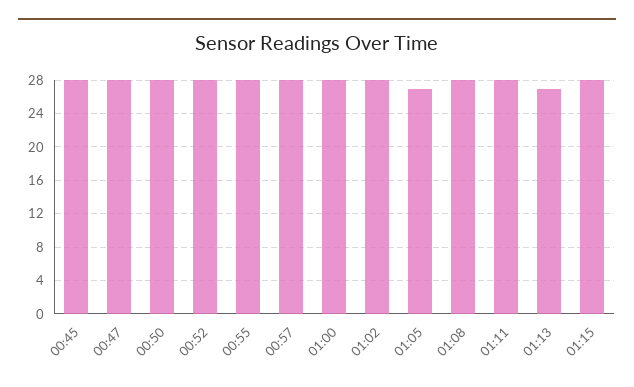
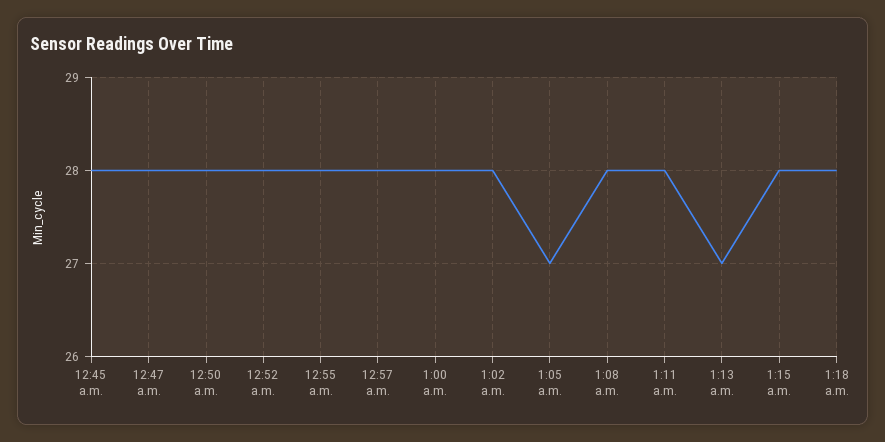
1:18 a.m.: none -> 28

